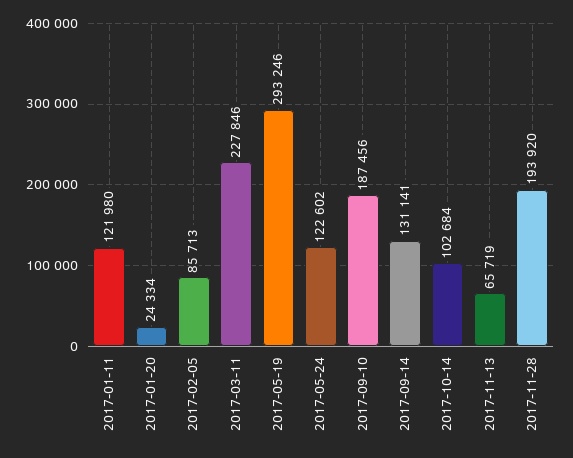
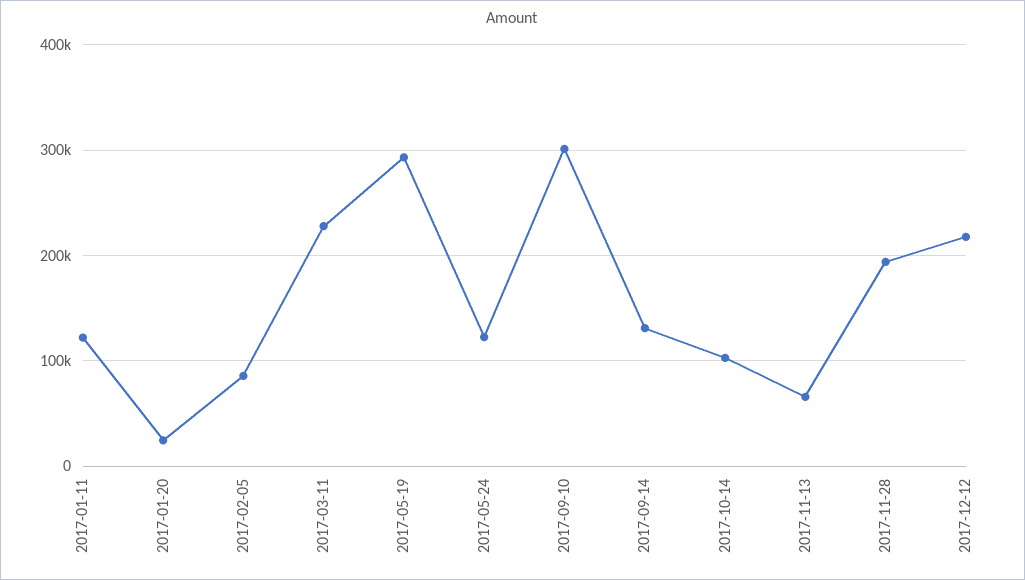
2017-09-10: 187456 -> 300000
2017-12-12: none -> 220000

